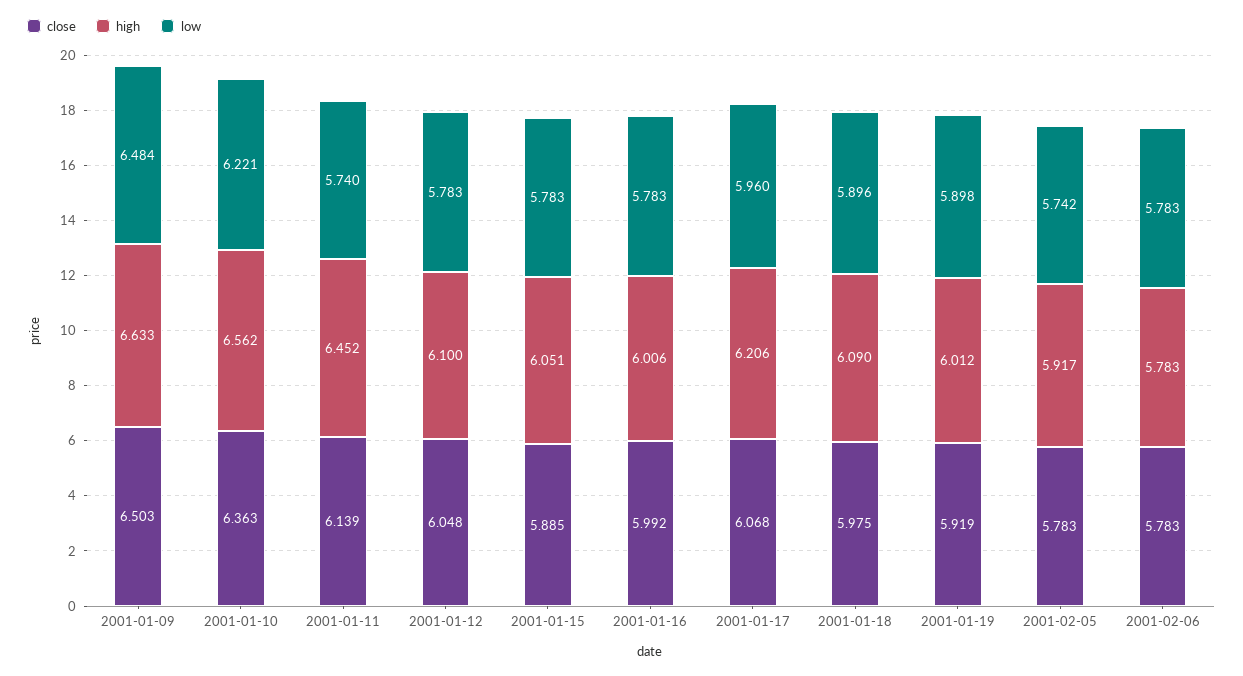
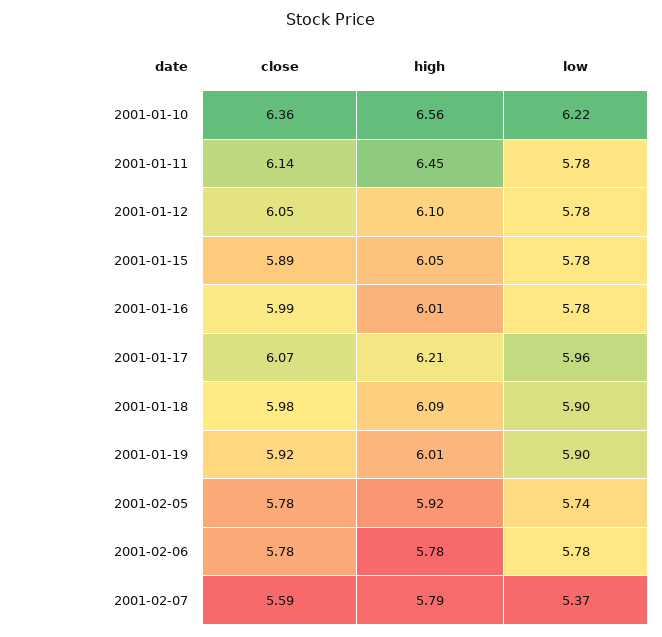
close, 2001-01-09: 6.503 -> none
high, 2001-01-09: 6.633 -> none
low, 2001-01-09: 6.484 -> none
low, 2001-01-11: 5.74 -> 5.78
close, 2001-02-07: none -> 5.59
high, 2001-02-07: none -> 5.79
low, 2001-02-07: none -> 5.37

